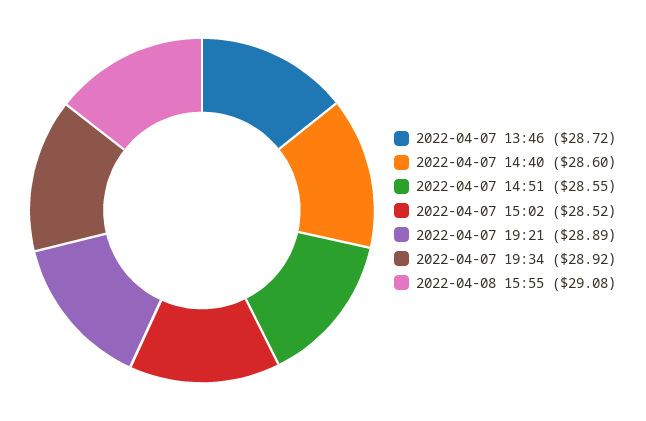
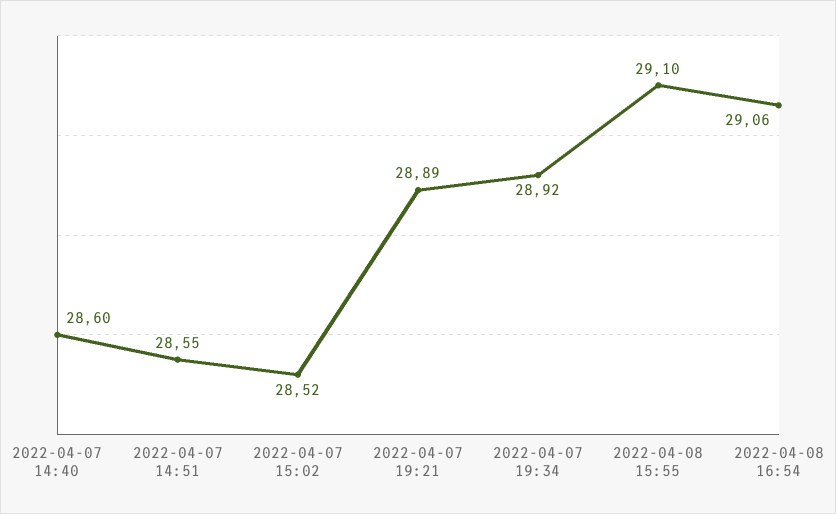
2022-04-07 13:46: 28.72 -> none
2022-04-08 15:55: 29.08 -> 29.1
2022-04-08 16:54: none -> 29.06

